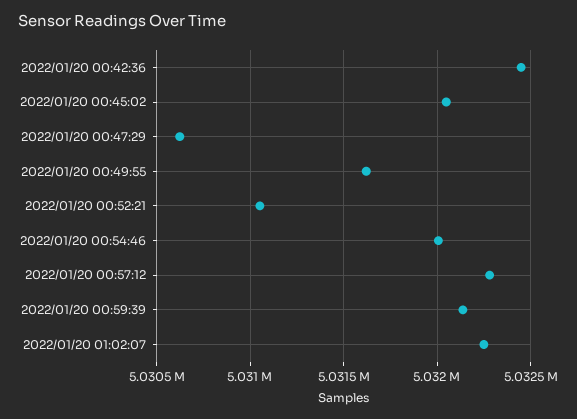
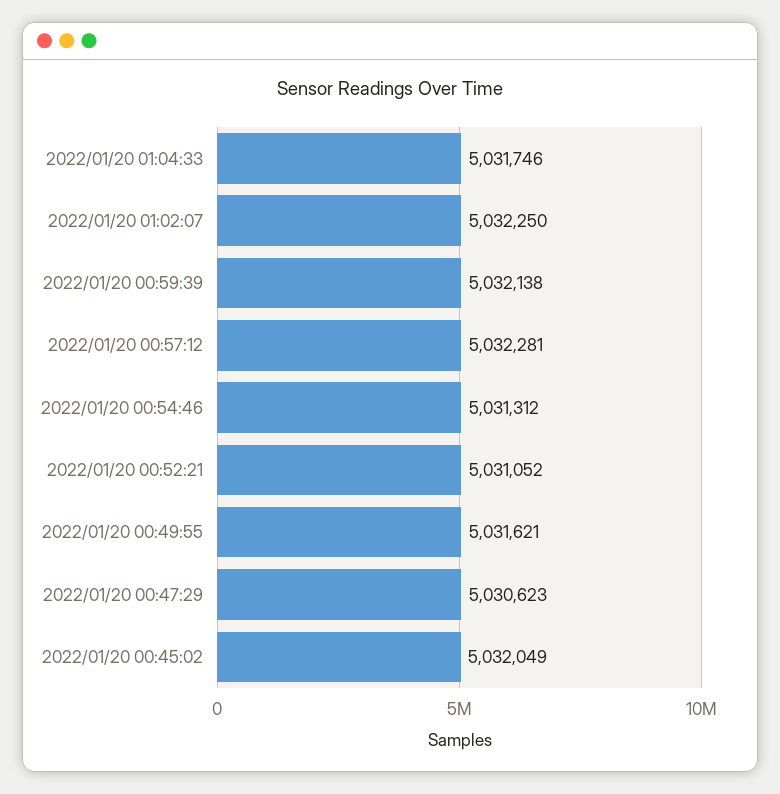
2022/01/20 00:42:36: 5032450 -> none
2022/01/20 00:54:46: 5032000 -> 5031312
2022/01/20 01:04:33: none -> 5031746

